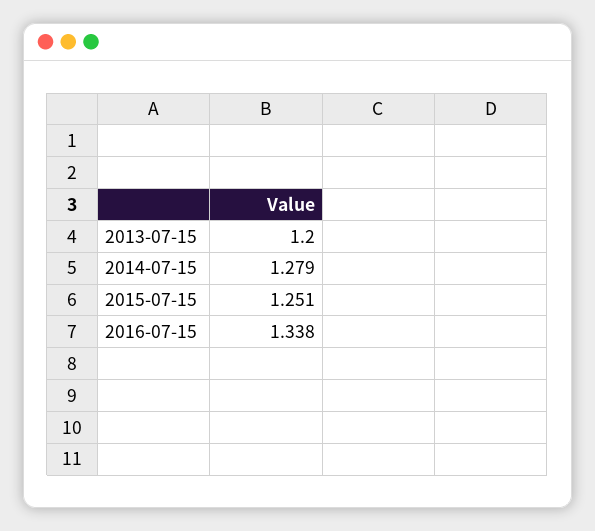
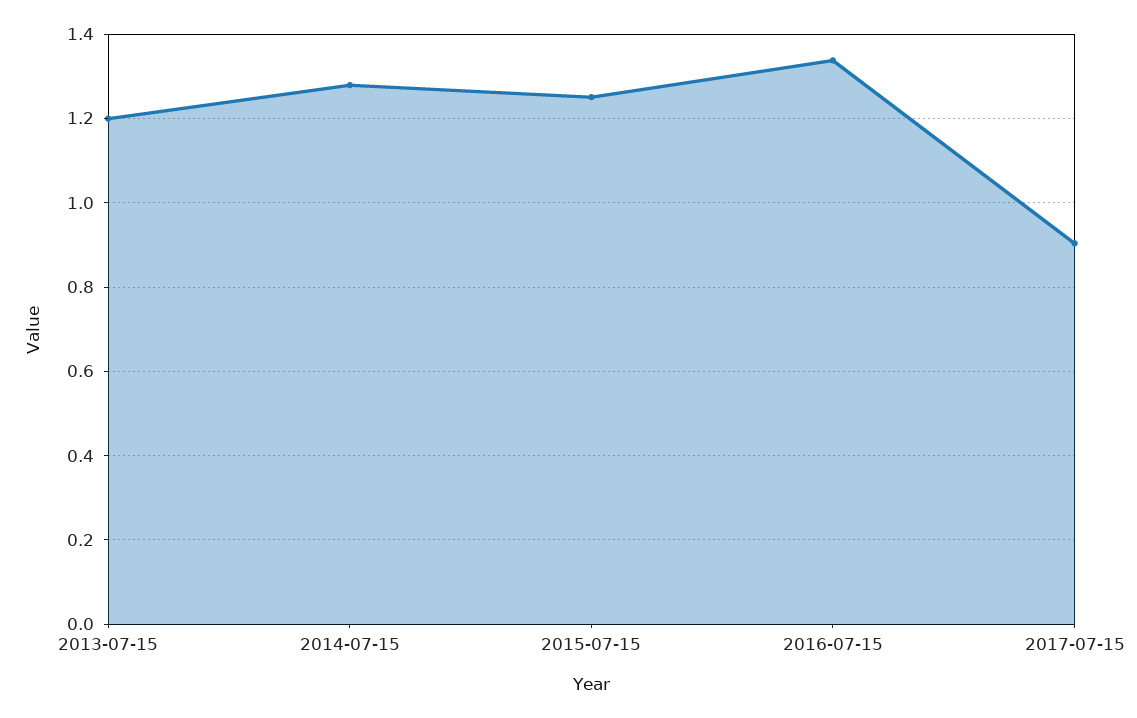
2017-07-15: none -> 0.9

